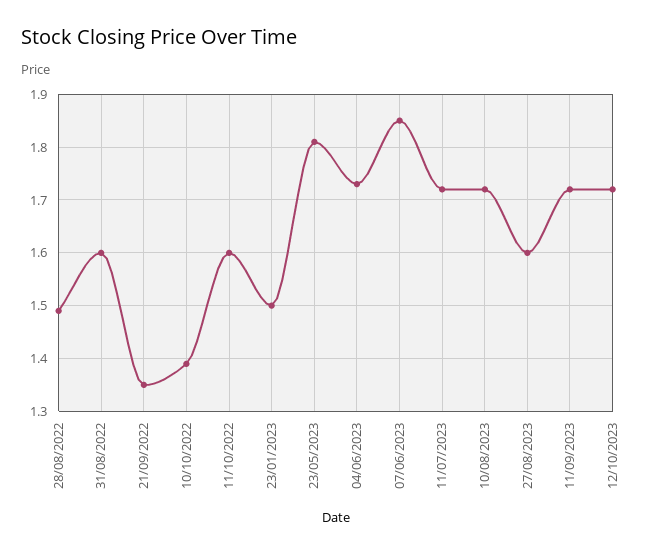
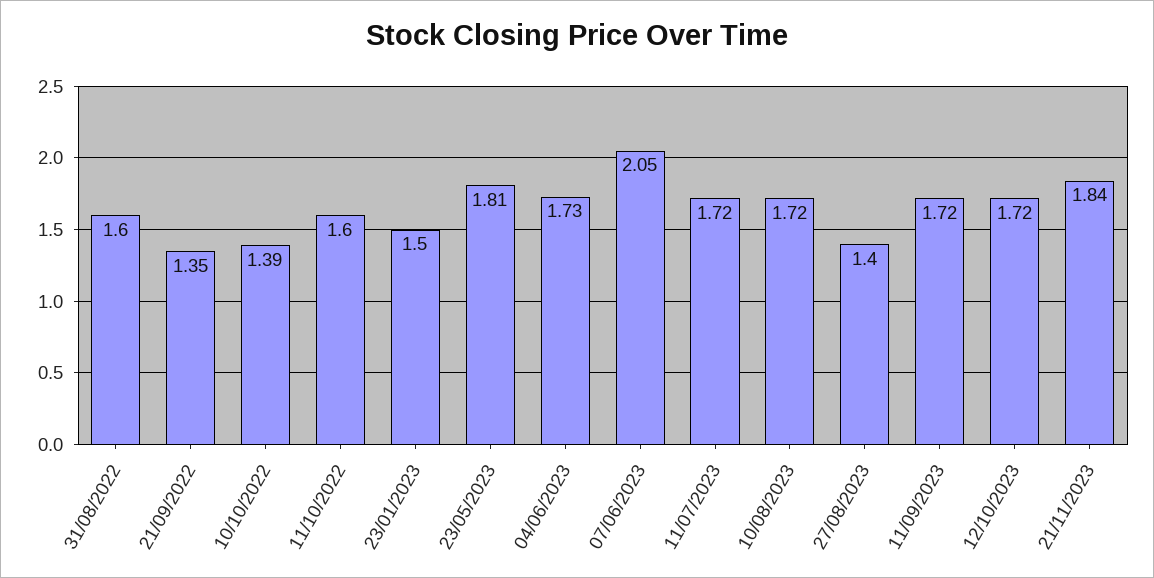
28/08/2022: 1.5 -> none
07/06/2023: 1.85 -> 2.05
27/08/2023: 1.6 -> 1.4
21/11/2023: none -> 1.84

